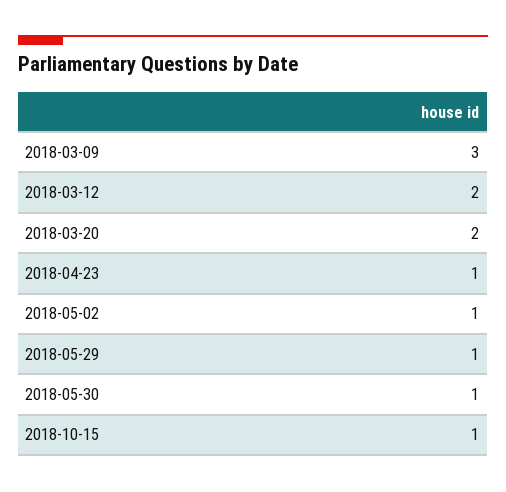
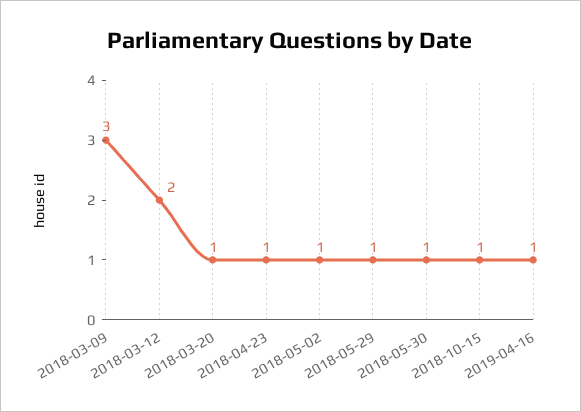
2018-03-20: 2 -> 1
2019-04-16: none -> 1

